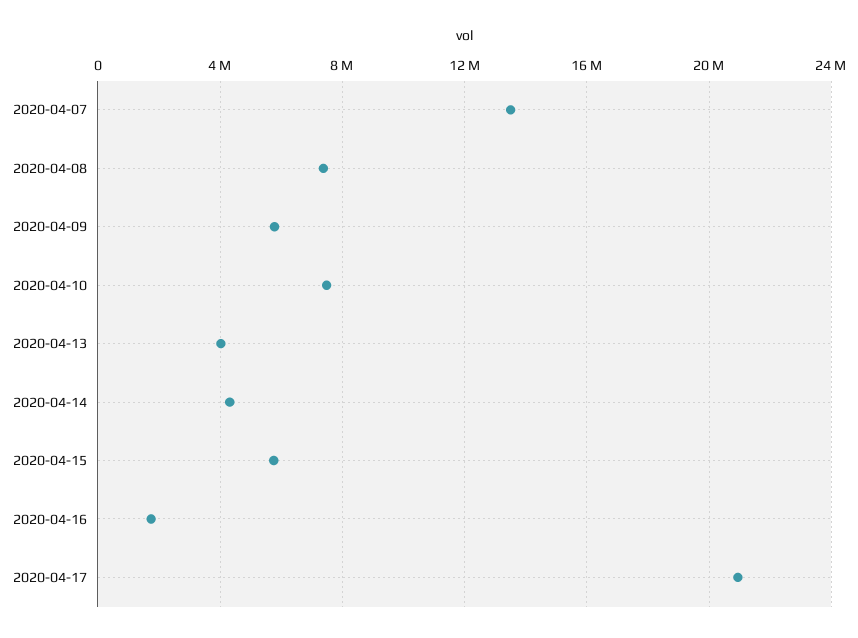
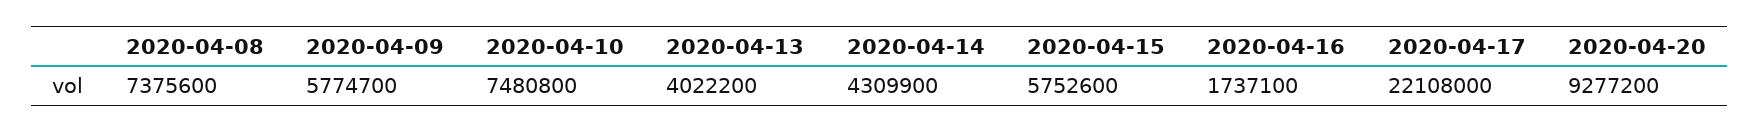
2020-04-07: 13500000 -> none
2020-04-17: 21000000 -> 22108000
2020-04-20: none -> 9277200

